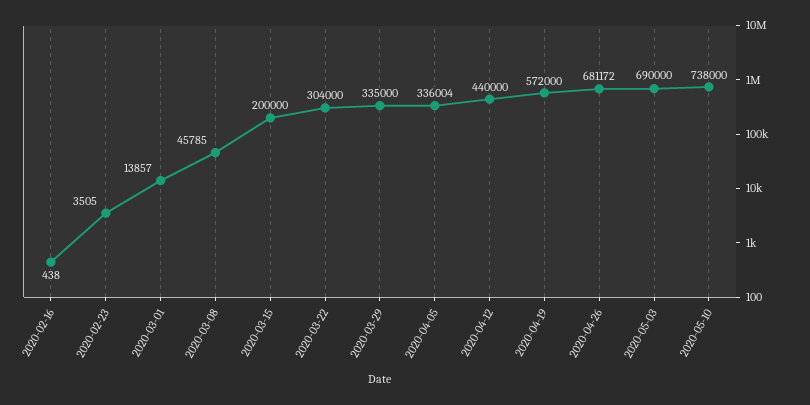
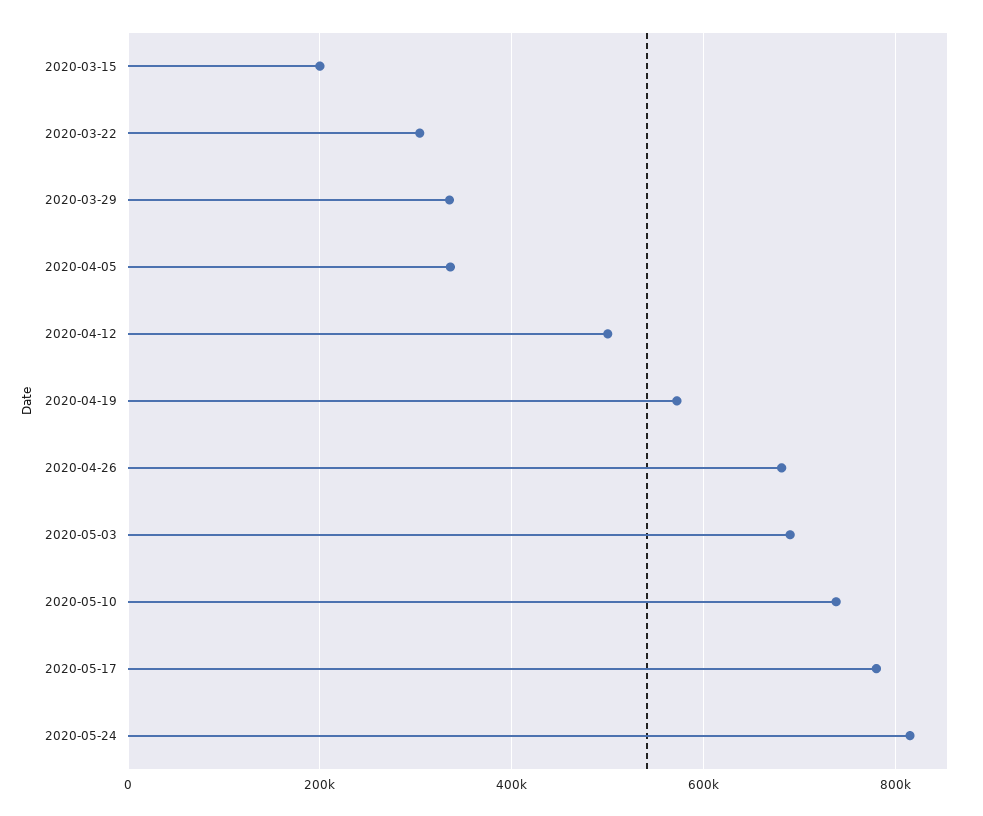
2020-02-16: 438 -> none
2020-02-23: 3505 -> none
2020-03-01: 13857 -> none
2020-03-08: 45785 -> none
2020-04-12: 440000 -> 500000
2020-05-17: none -> 780000
2020-05-24: none -> 820000

